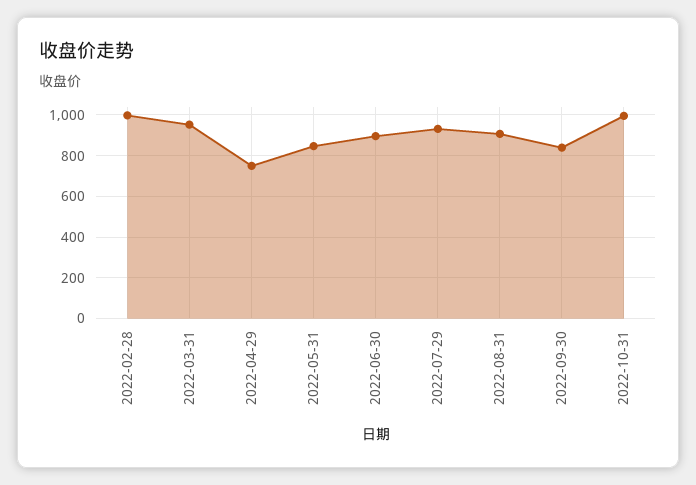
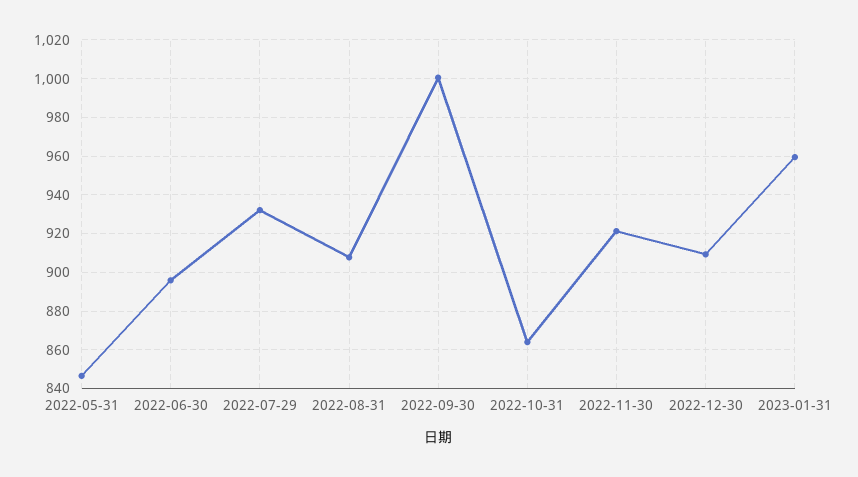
2022-02-28: 1000 -> none
2022-03-31: 950 -> none
2022-04-29: 750 -> none
2022-09-30: 850 -> 1000
2022-10-31: 1000 -> 865
2022-11-30: none -> 920
2022-12-30: none -> 910
2023-01-31: none -> 960

